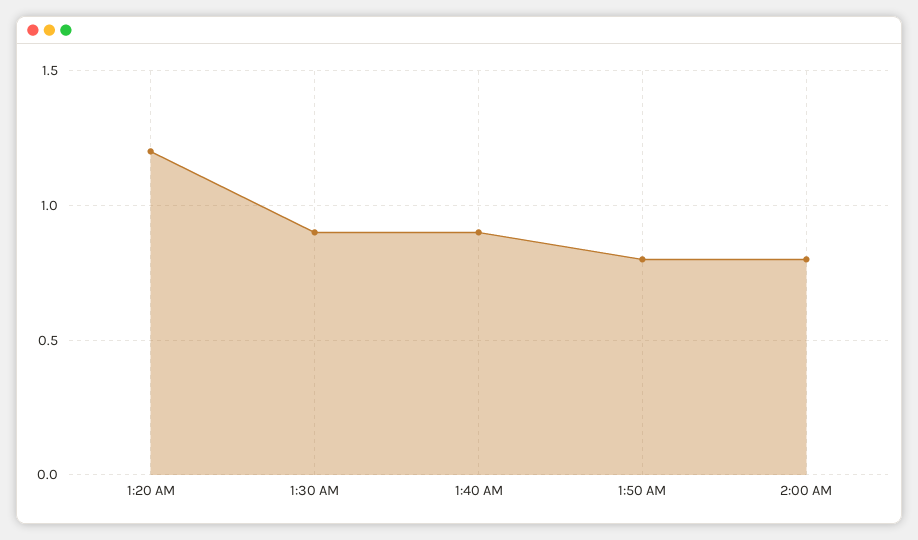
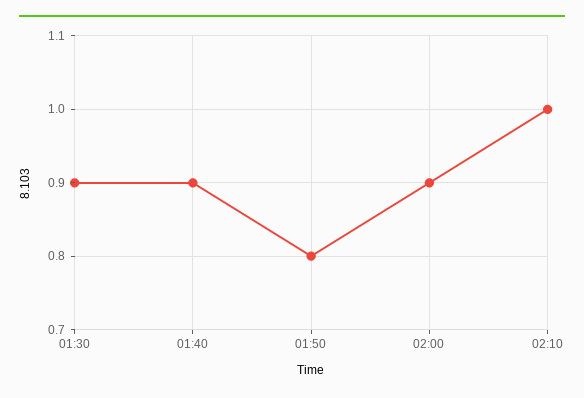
1:20 AM: 1.2 -> none
2:00 AM: 0.8 -> 0.9
02:10: none -> 1

